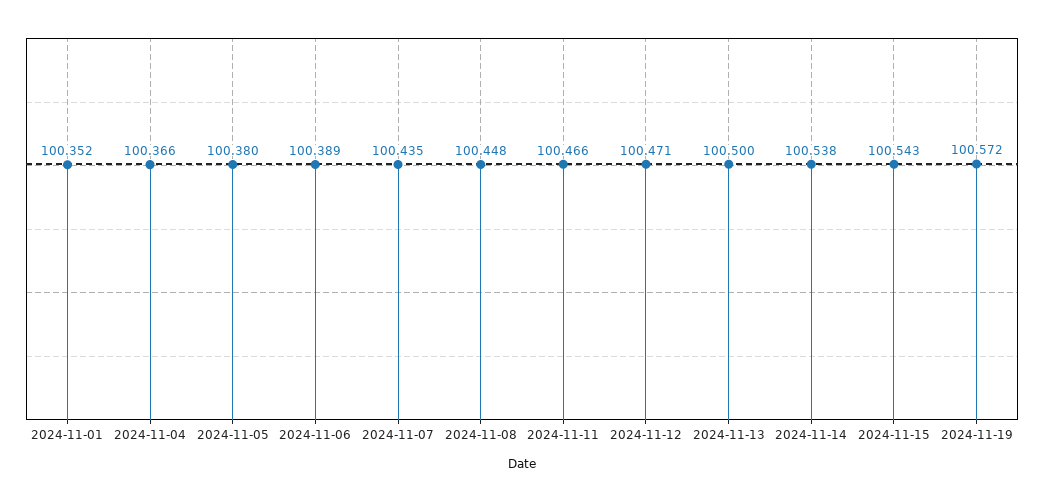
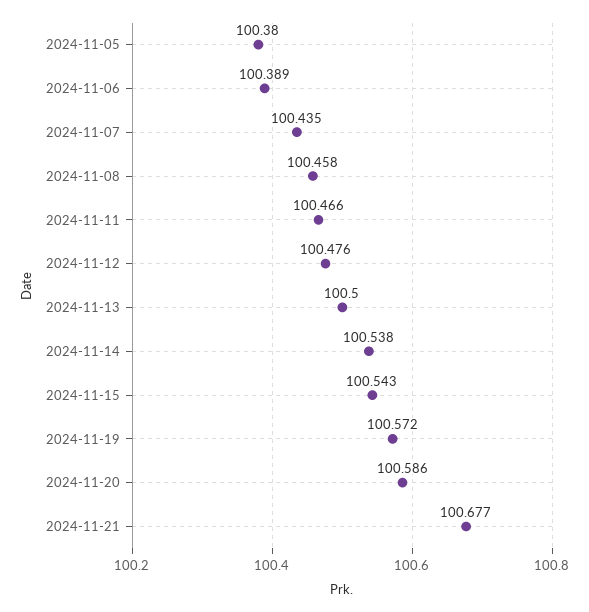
2024-11-01: 100.352 -> none
2024-11-04: 100.366 -> none
2024-11-08: 100.448 -> 100.458
2024-11-12: 100.471 -> 100.476
2024-11-20: none -> 100.586
2024-11-21: none -> 100.677

